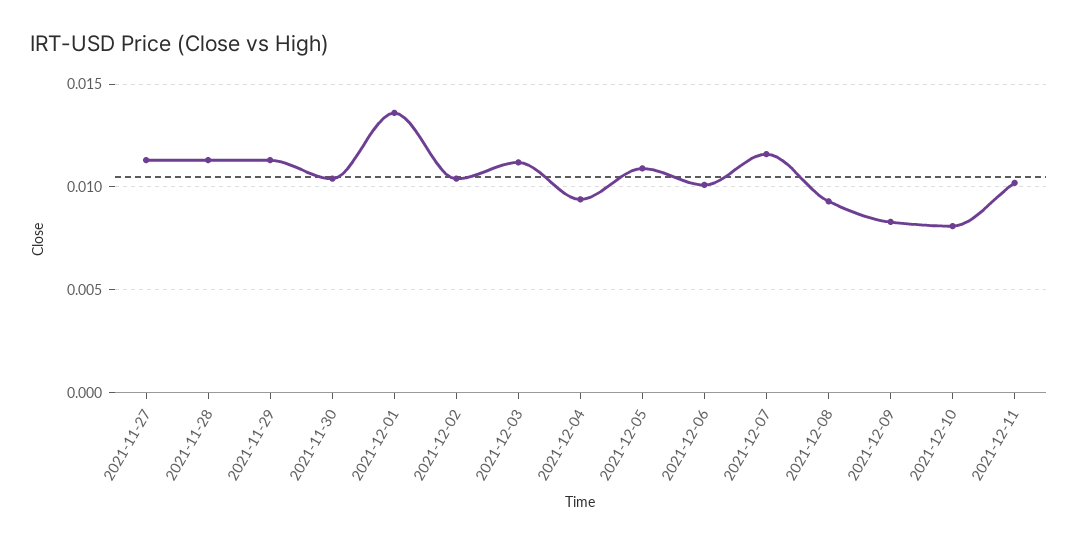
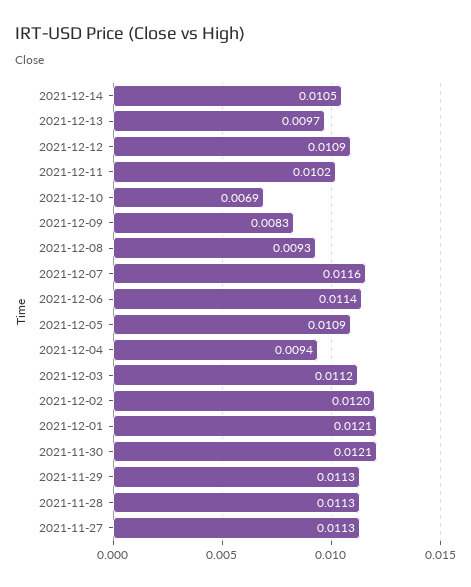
2021-11-30: 0.0105 -> 0.0121
2021-12-01: 0.0135 -> 0.0121
2021-12-02: 0.0105 -> 0.012
2021-12-06: 0.01 -> 0.0114
2021-12-10: 0.008 -> 0.0069
2021-12-14: none -> 0.0105
2021-12-13: none -> 0.0097
2021-12-12: none -> 0.0109

